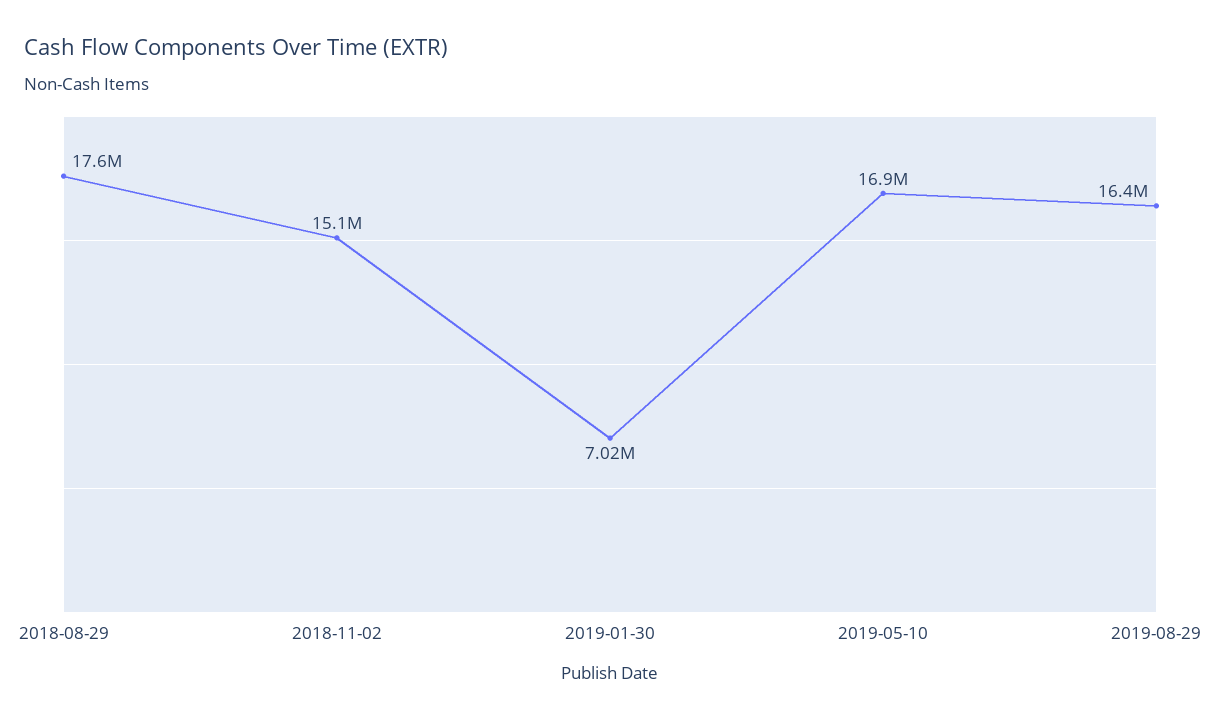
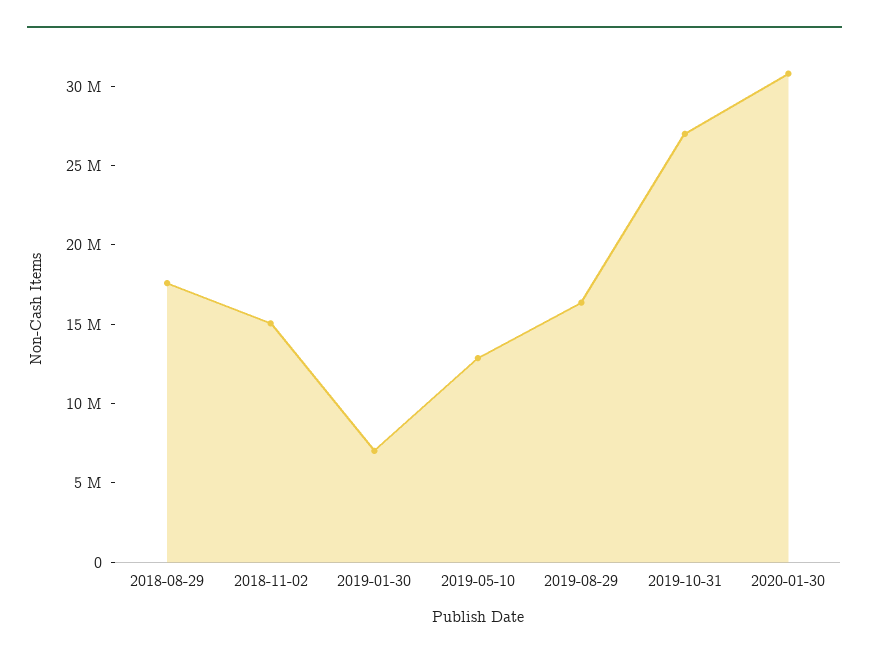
2019-05-10: 16900000 -> 13000000
2019-10-31: none -> 27000000
2020-01-30: none -> 31000000

